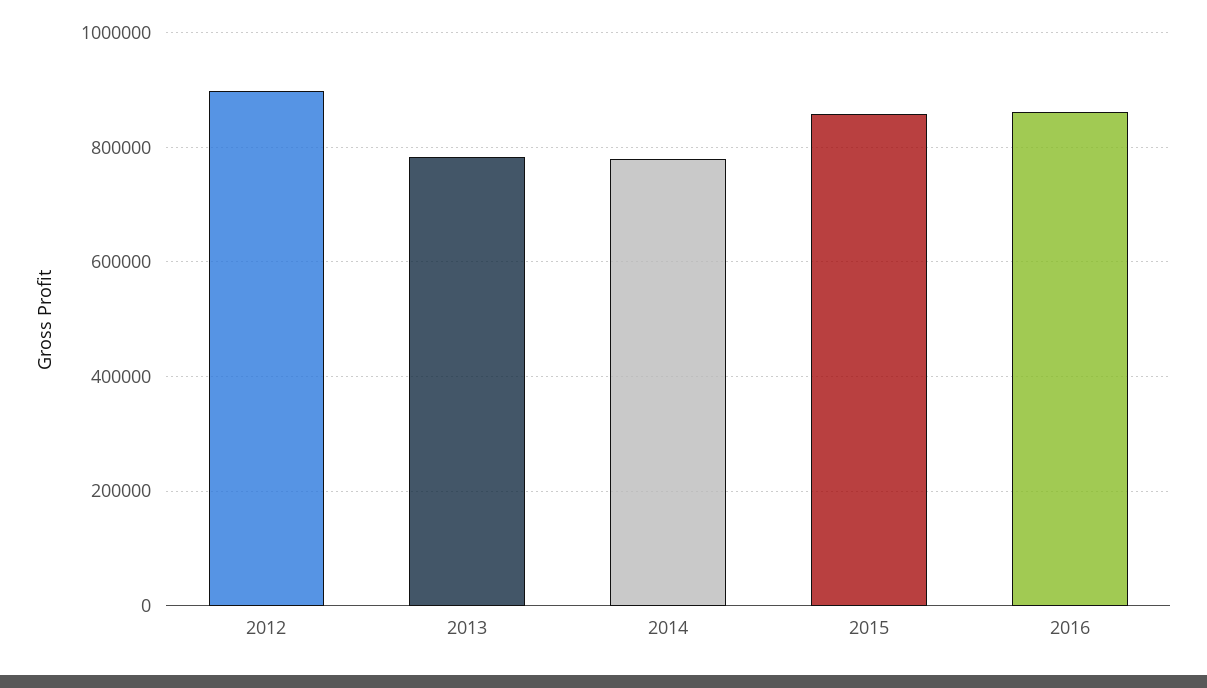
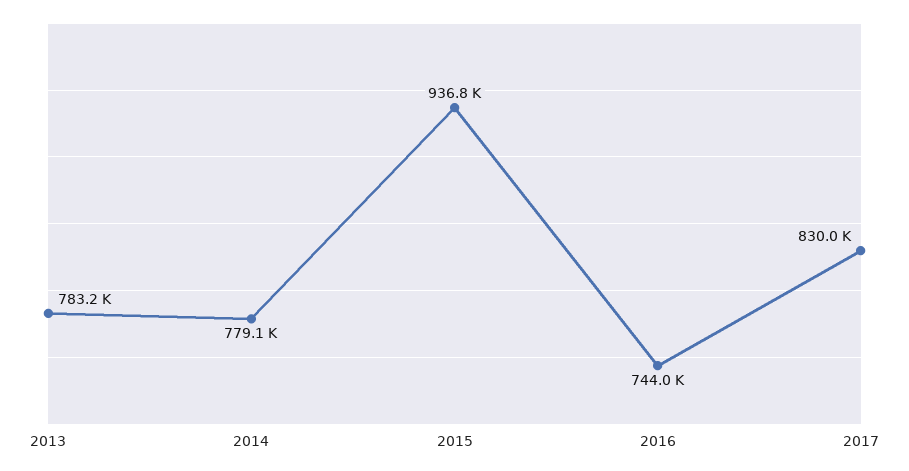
2012: 900000 -> none
2015: 860000 -> 936800
2016: 860000 -> 744000
2017: none -> 830000

